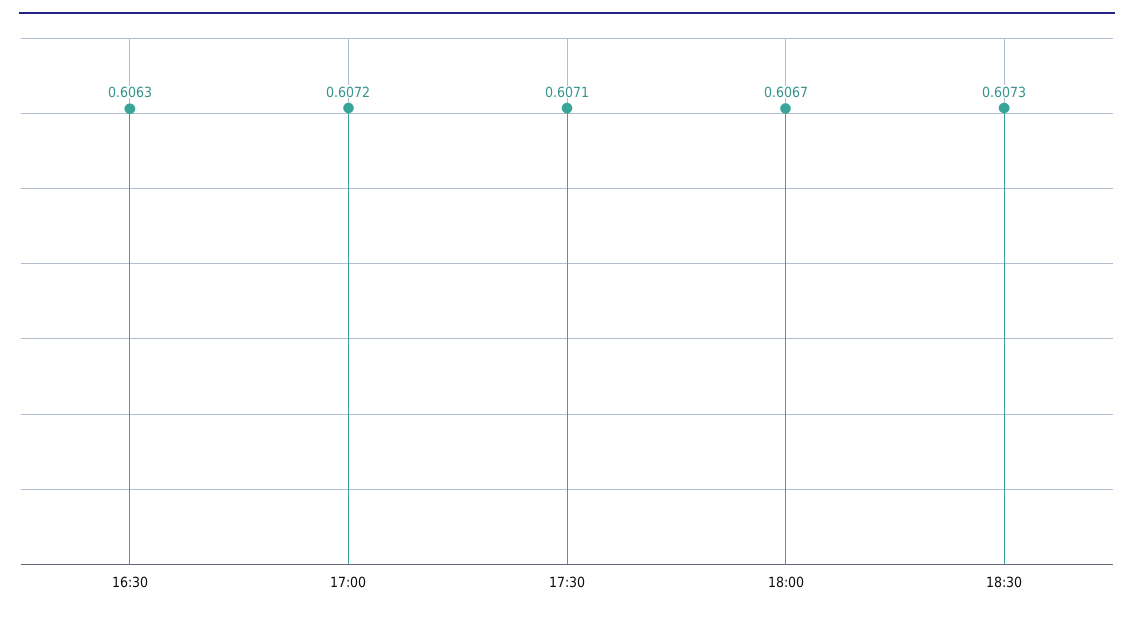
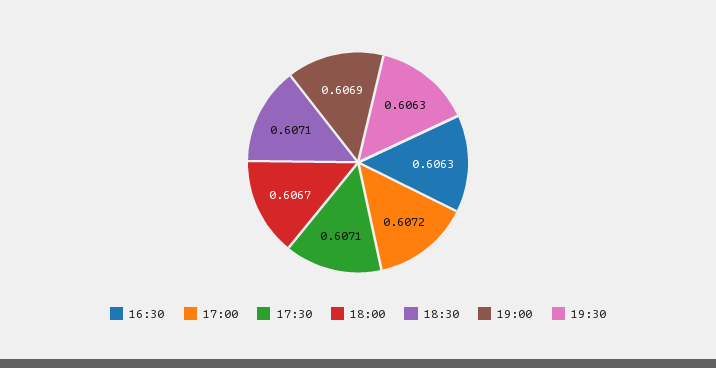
18:30: 0.6073 -> 0.6071
19:00: none -> 0.6069
19:30: none -> 0.6063

